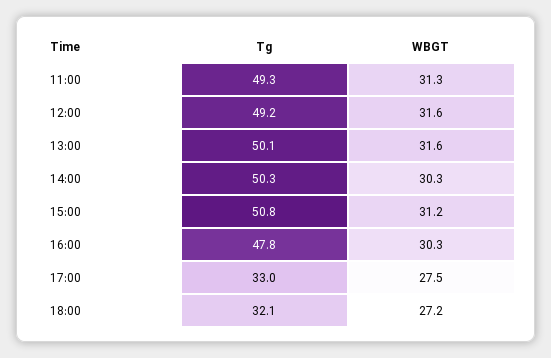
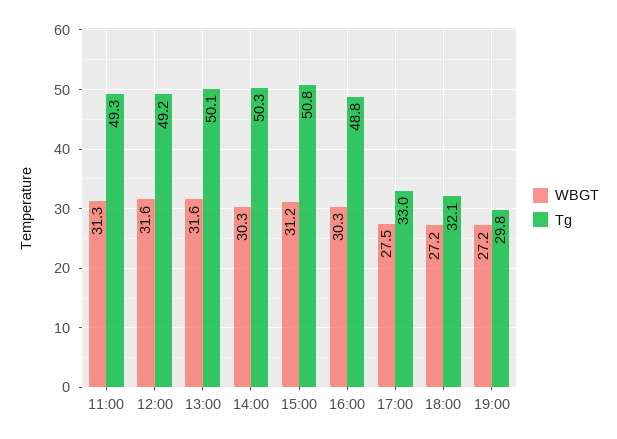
Tg, 16:00: 47.8 -> 48.8
WBGT, 19:00: none -> 27.2
Tg, 19:00: none -> 29.8

